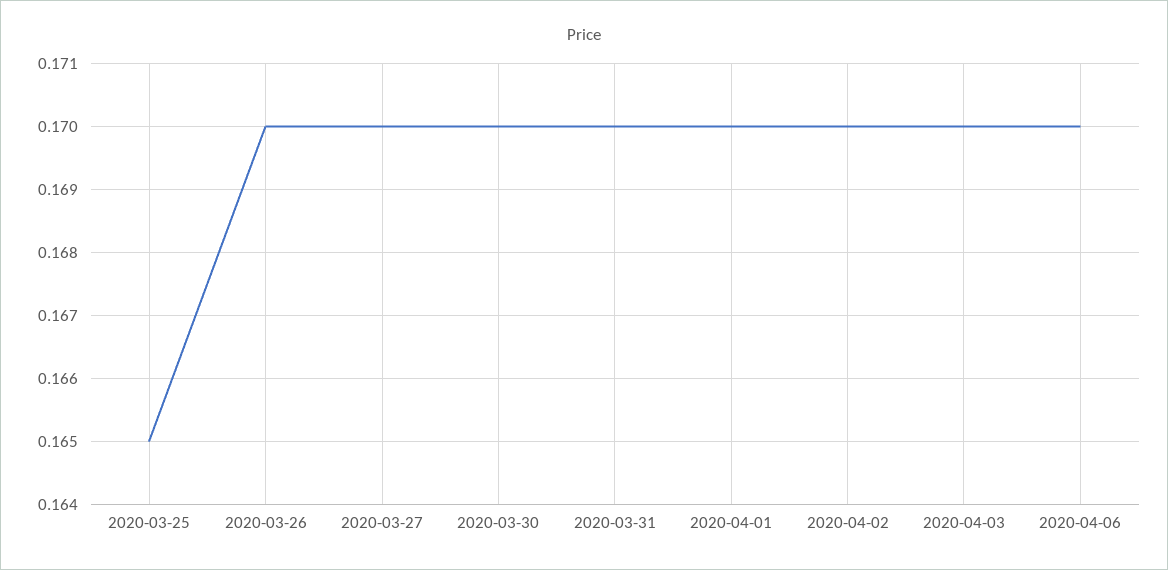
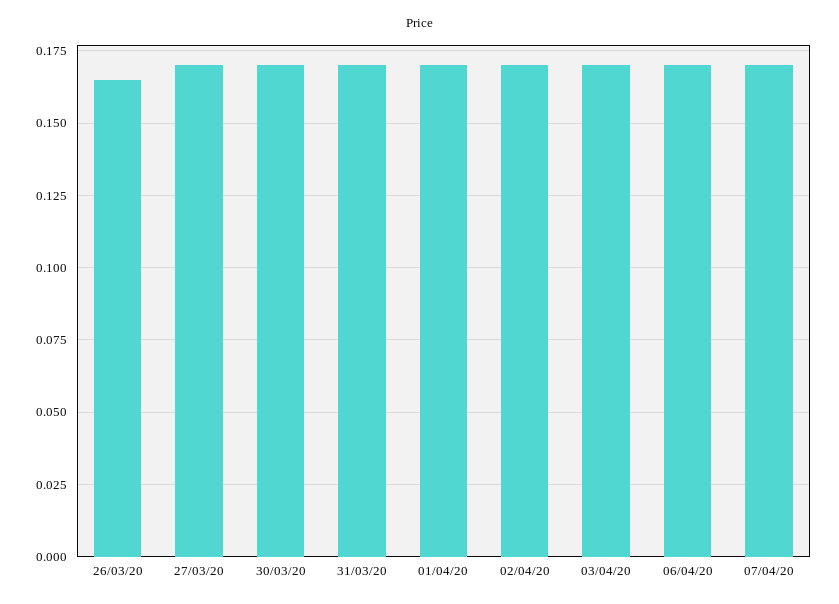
2020-03-25: 0.165 -> none
2020-03-26: 0.17 -> 0.165
07/04/20: none -> 0.17

